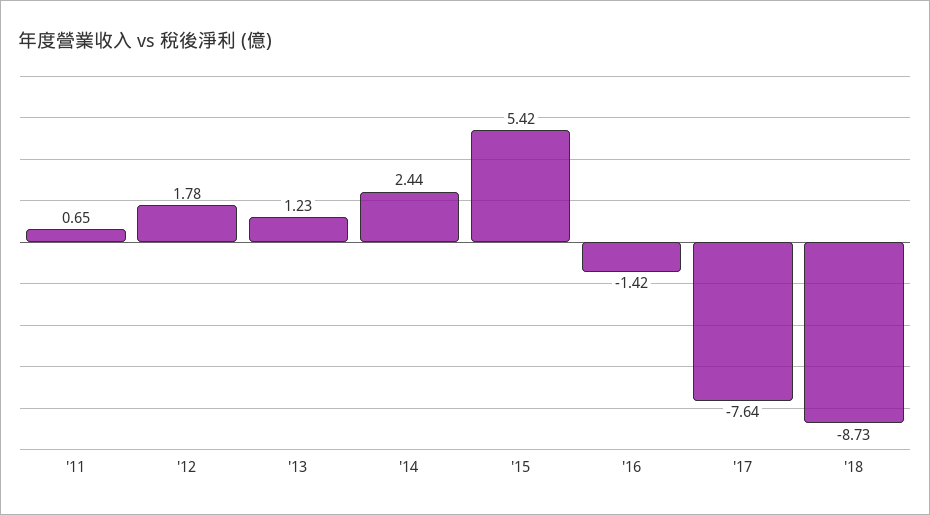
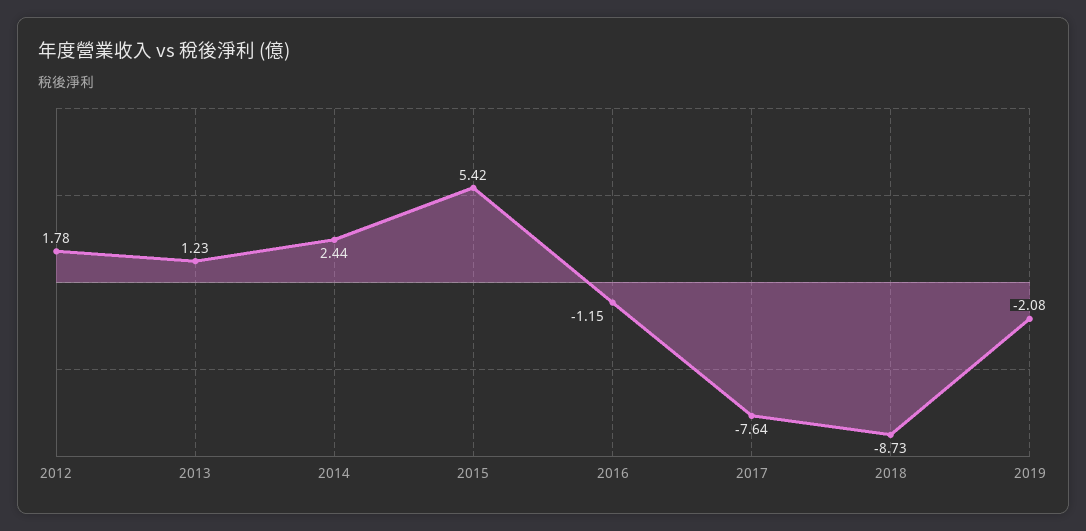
'11: 0.65 -> none
'16: -1.42 -> -1.15
2019: none -> -2.08

